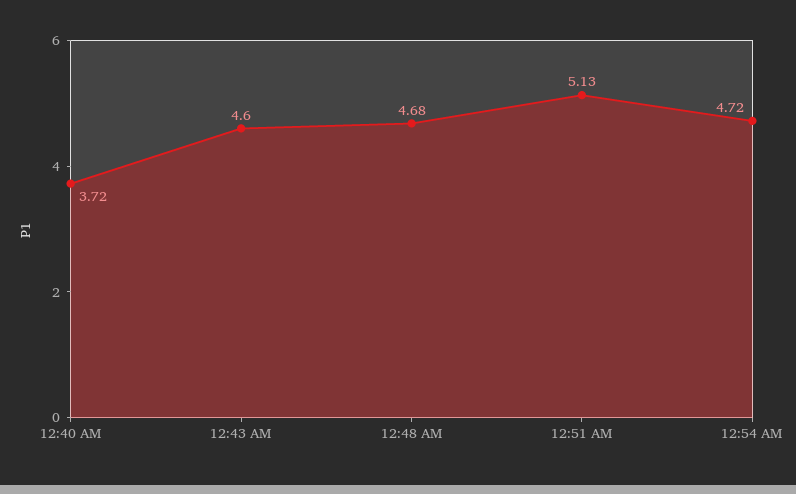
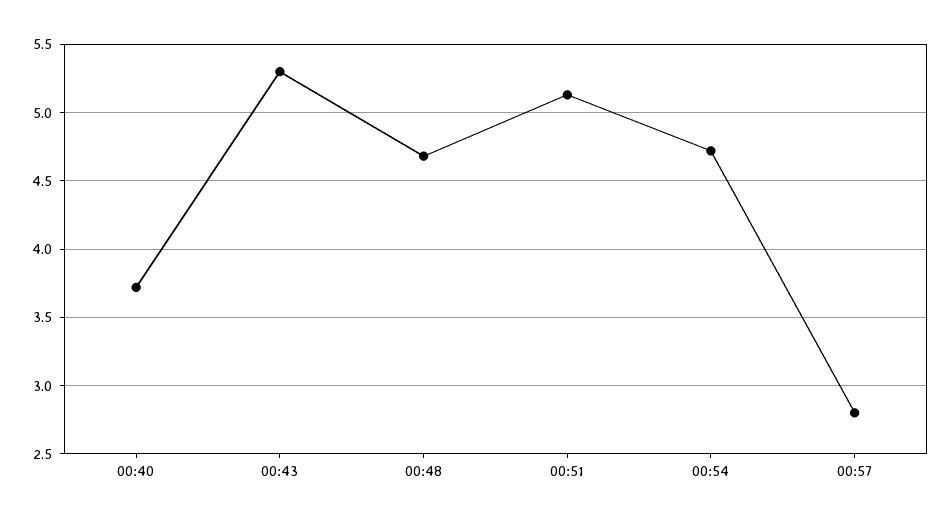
12:43 AM: 4.6 -> 5.3
00:57: none -> 2.8

